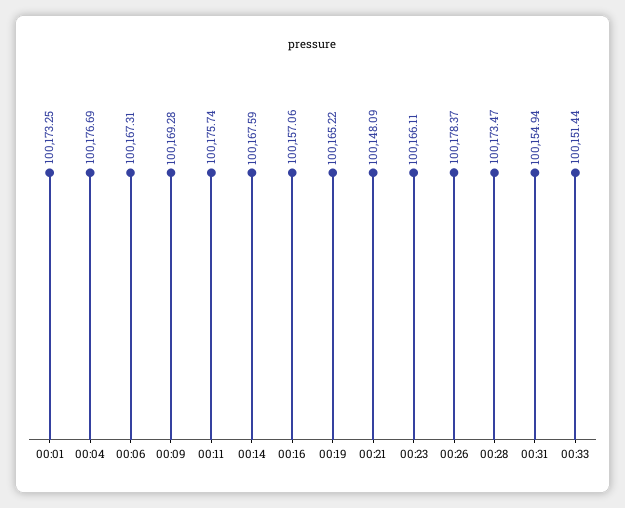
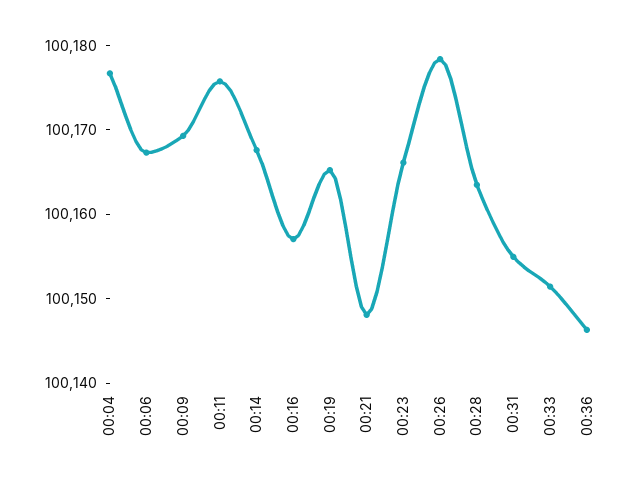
00:01: 100173.25 -> none
00:28: 100173.47 -> 100164
00:36: none -> 100146

